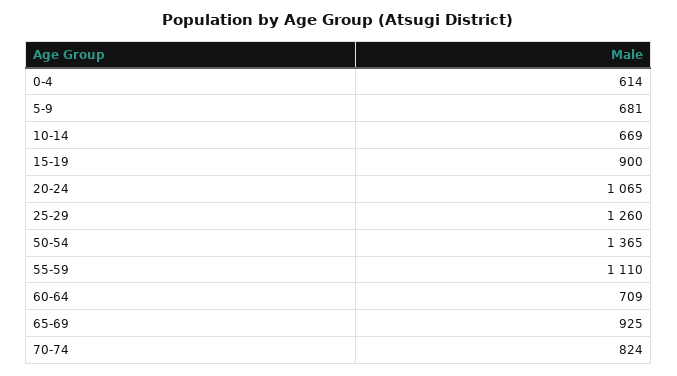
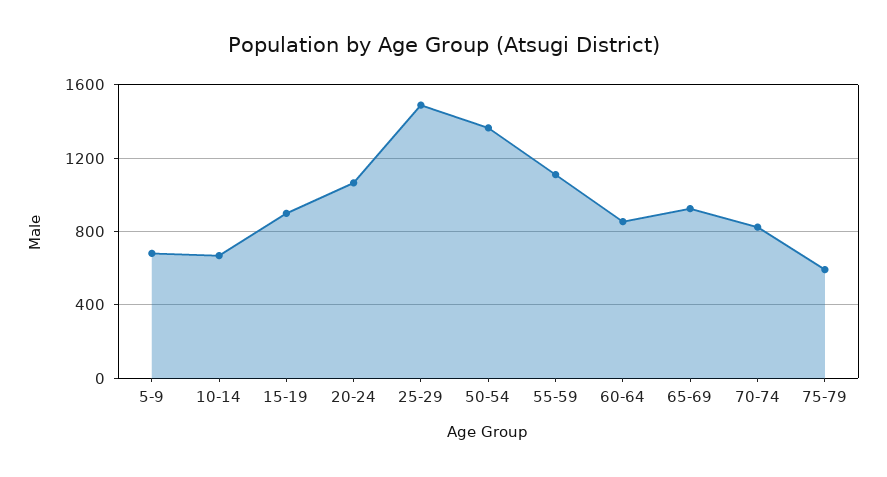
0-4: 614 -> none
25-29: 1260 -> 1500
60-64: 709 -> 850
75-79: none -> 600

